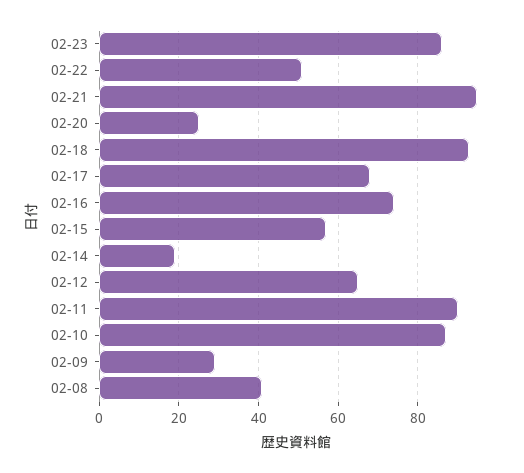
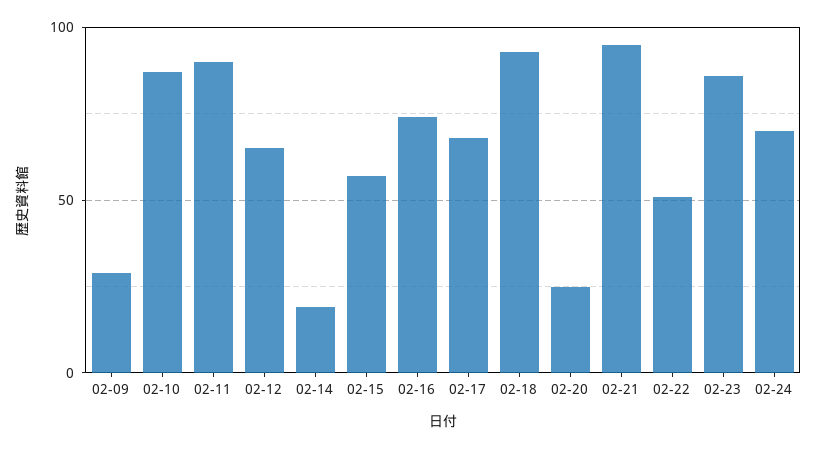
02-08: 40 -> none
02-24: none -> 70

